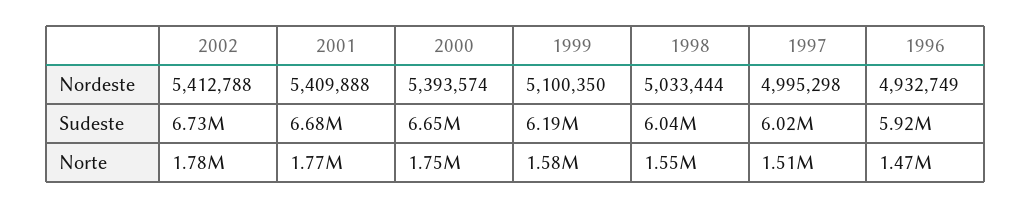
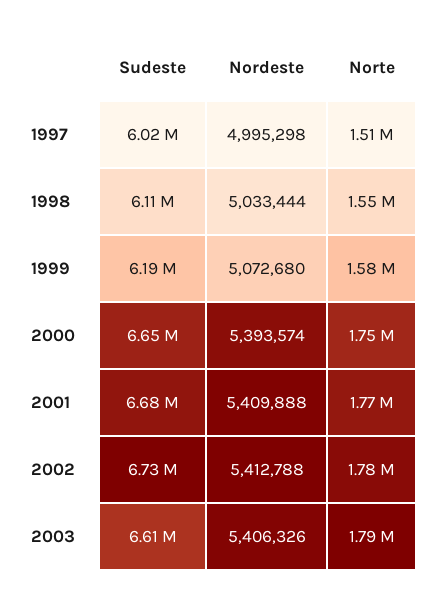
1999, Nordeste: 5100350 -> 5072680
1996, Nordeste: 4932749 -> none
1998, Sudeste: 6040000 -> 6110000
1996, Sudeste: 5920000 -> none
1996, Norte: 1470000 -> none
2003, Sudeste: none -> 6610000
2003, Nordeste: none -> 5406326
2003, Norte: none -> 1790000

